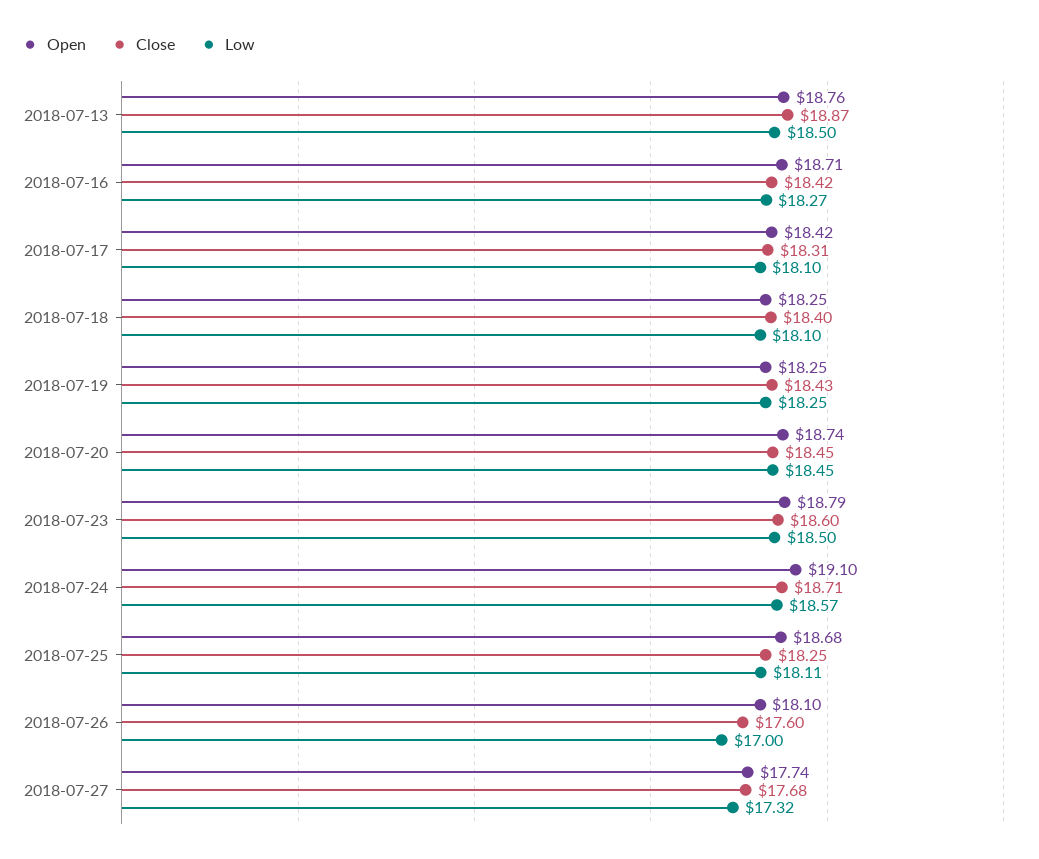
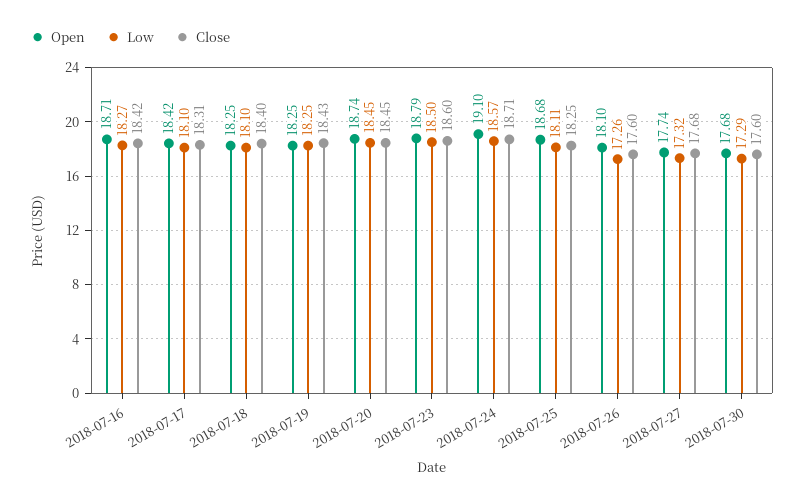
Open, 2018-07-13: 18.76 -> none
Close, 2018-07-13: 18.87 -> none
Low, 2018-07-13: 18.5 -> none
Low, 2018-07-26: 17 -> 17.26
Open, 2018-07-30: none -> 17.68
Low, 2018-07-30: none -> 17.29
Close, 2018-07-30: none -> 17.6

